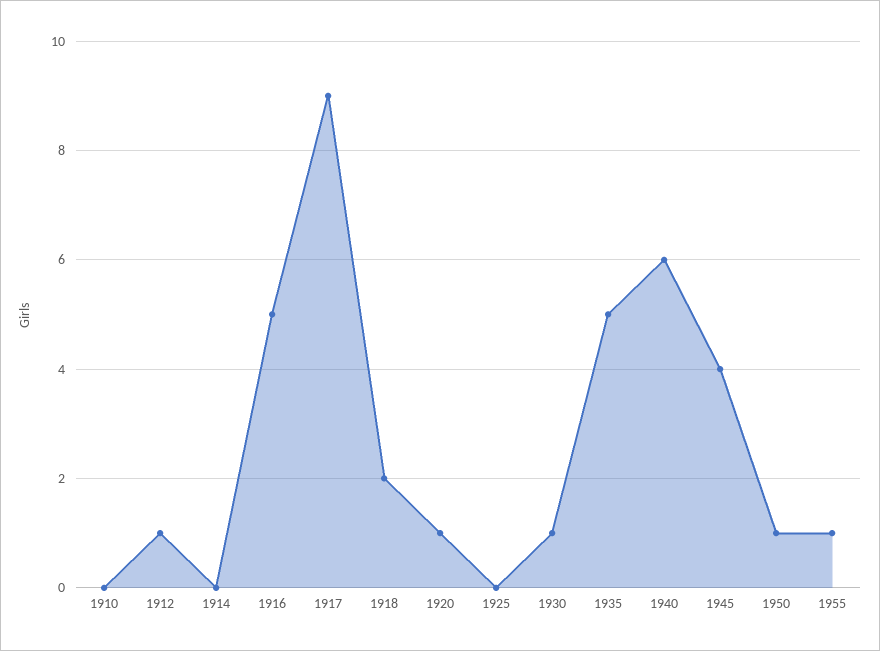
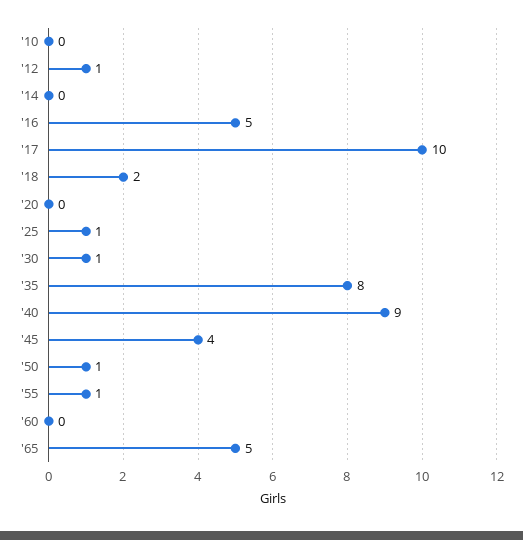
1917: 9 -> 10
1920: 1 -> 0
1925: 0 -> 1
1935: 5 -> 8
1940: 6 -> 9
'60: none -> 0
'65: none -> 5

